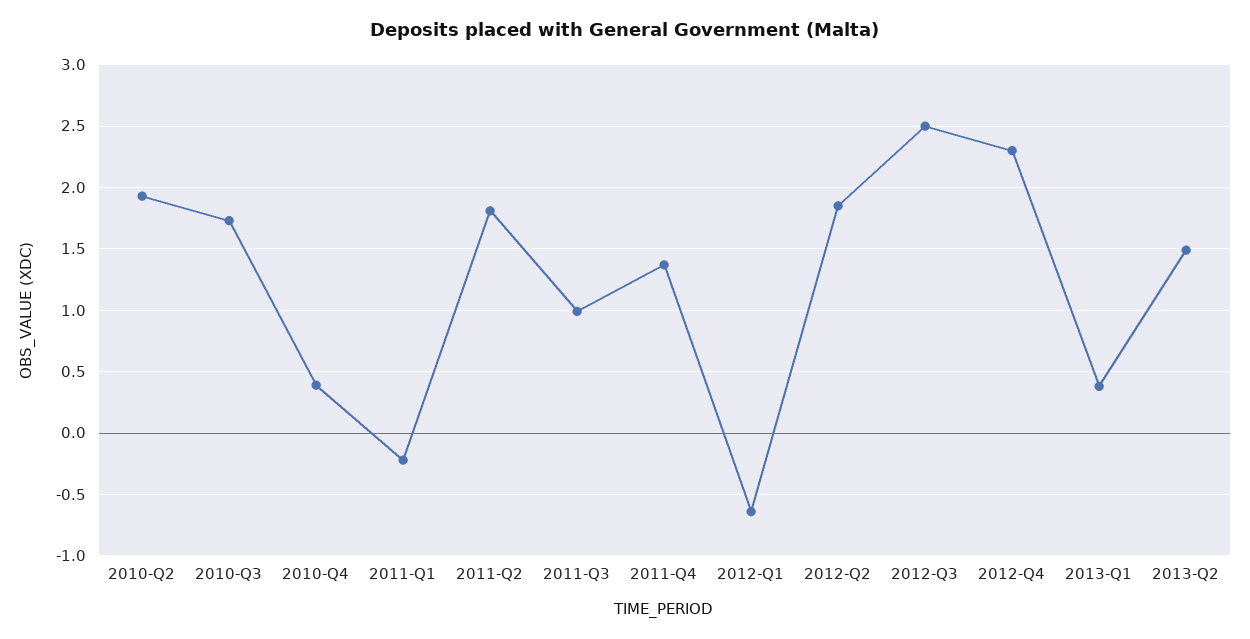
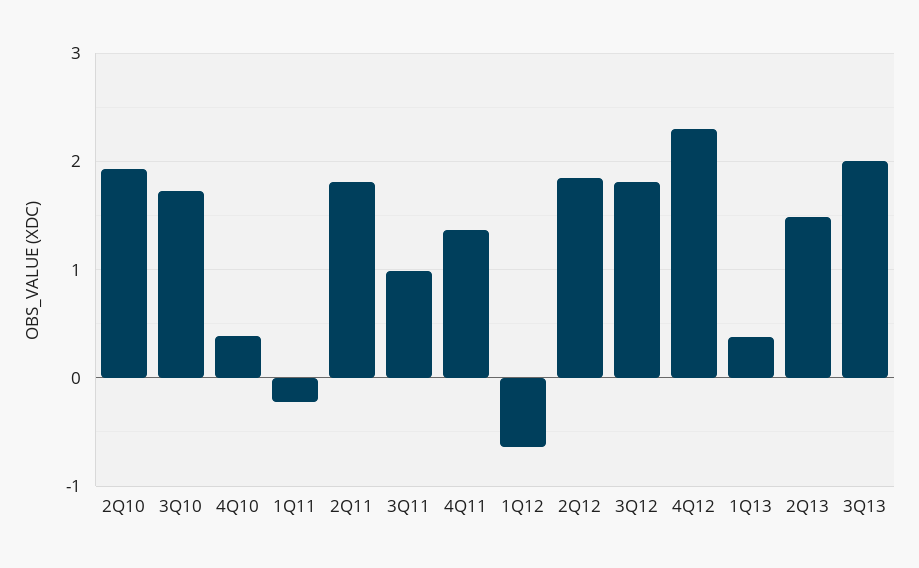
2012-Q3: 2.5 -> 1.8
3Q13: none -> 2

